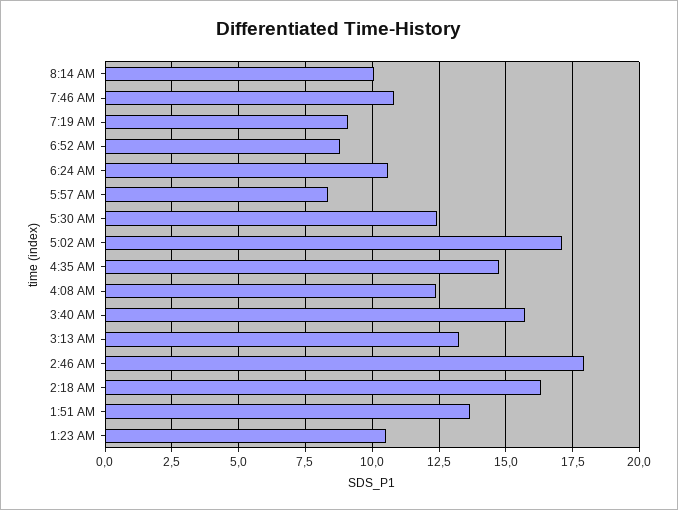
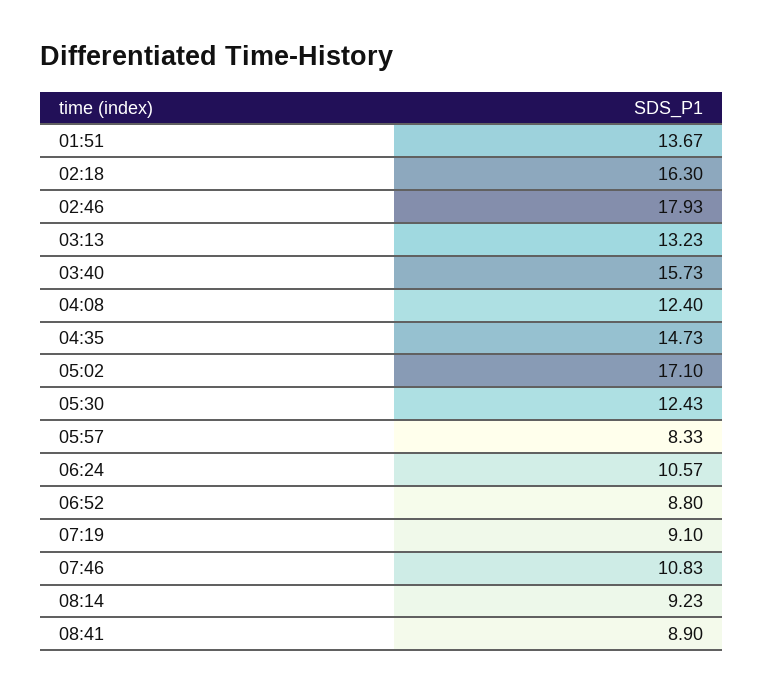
8:14 AM: 10 -> 9.23
1:23 AM: 10.5 -> none
08:41: none -> 8.9

